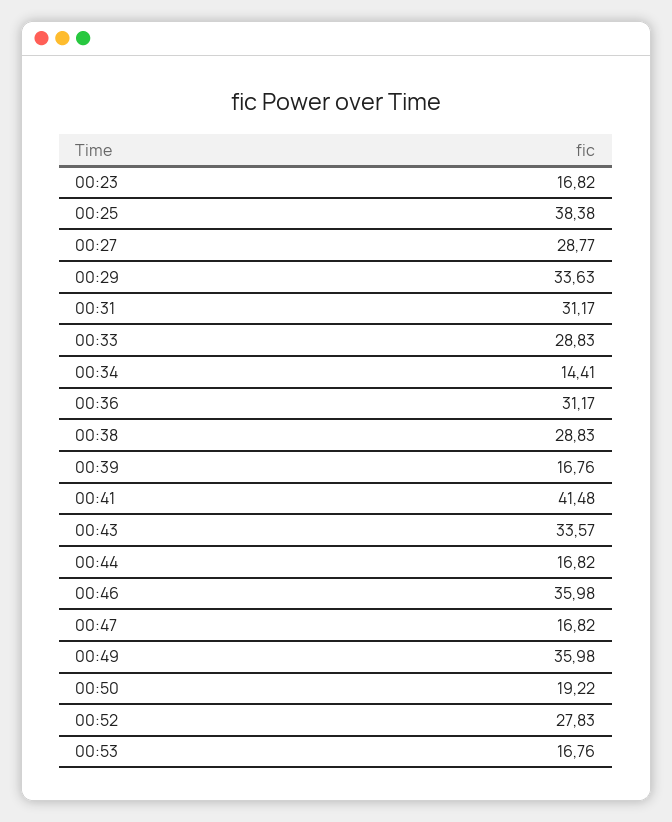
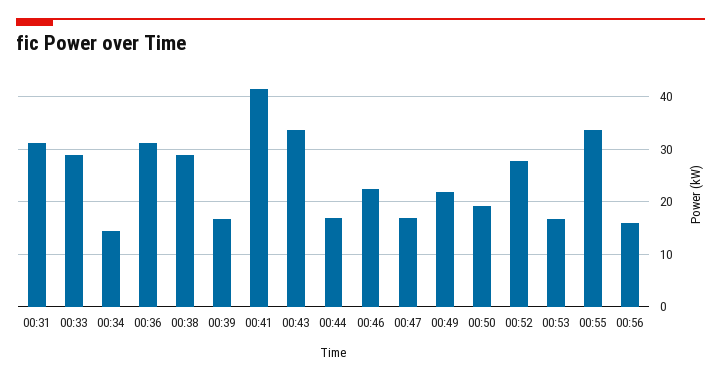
00:23: 16.82 -> none
00:25: 38.38 -> none
00:27: 28.77 -> none
00:29: 33.63 -> none
00:46: 35.98 -> 22
00:49: 35.98 -> 22
00:55: none -> 34
00:56: none -> 16

